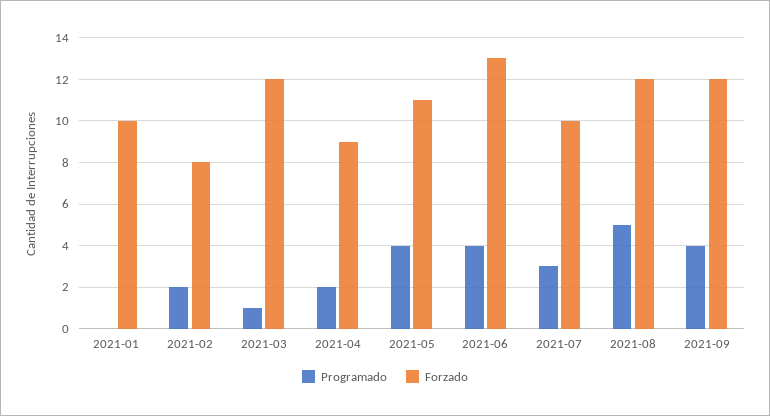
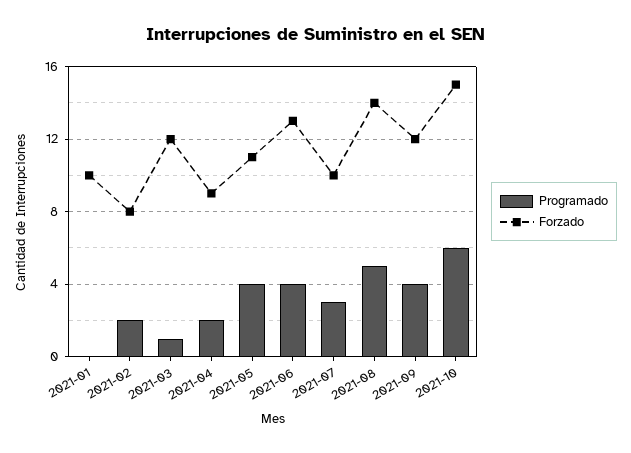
Forzado, 2021-08: 12 -> 14
Programado, 2021-10: none -> 6
Forzado, 2021-10: none -> 15

